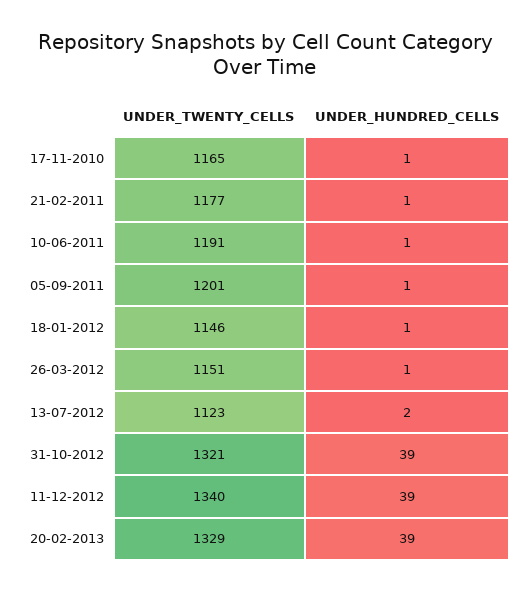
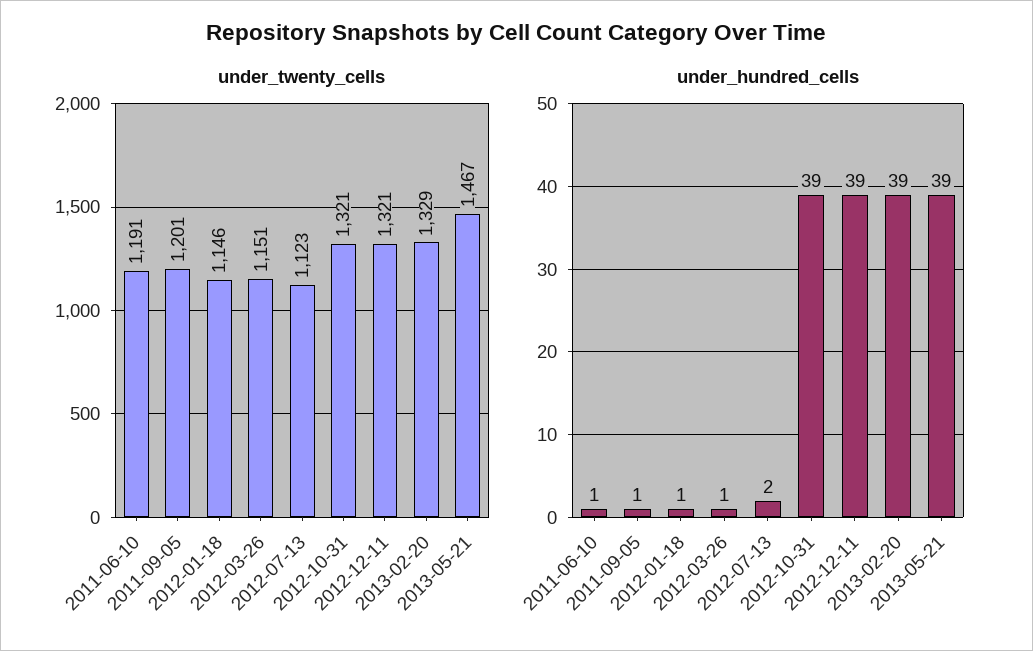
UNDER_TWENTY_CELLS, 17-11-2010: 1165 -> none
UNDER_HUNDRED_CELLS, 17-11-2010: 1 -> none
UNDER_TWENTY_CELLS, 21-02-2011: 1177 -> none
UNDER_HUNDRED_CELLS, 21-02-2011: 1 -> none
UNDER_TWENTY_CELLS, 11-12-2012: 1340 -> 1321
UNDER_TWENTY_CELLS, 2013-05-21: none -> 1467
UNDER_HUNDRED_CELLS, 2013-05-21: none -> 39

